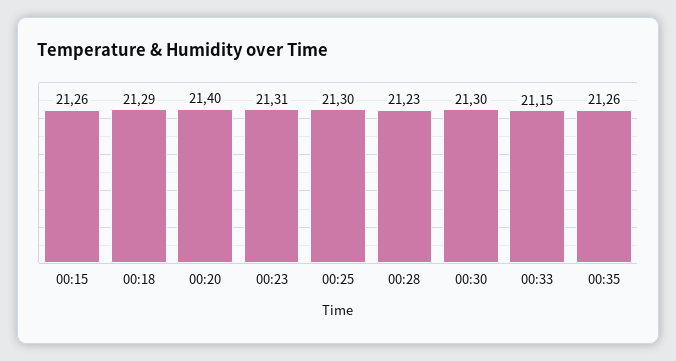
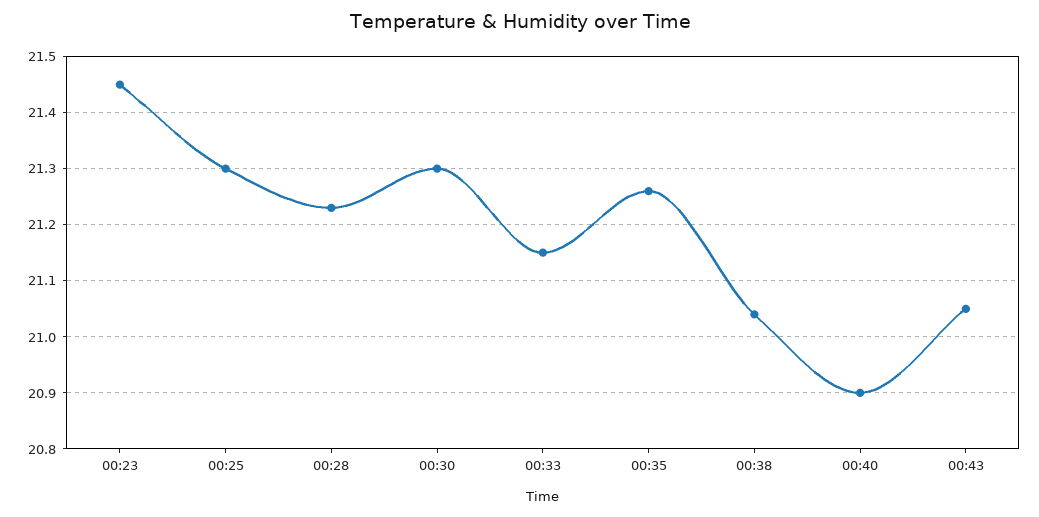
00:15: 21.26 -> none
00:18: 21.29 -> none
00:20: 21.4 -> none
00:23: 21.31 -> 21.45
00:38: none -> 21.05
00:40: none -> 20.9
00:43: none -> 21.05

